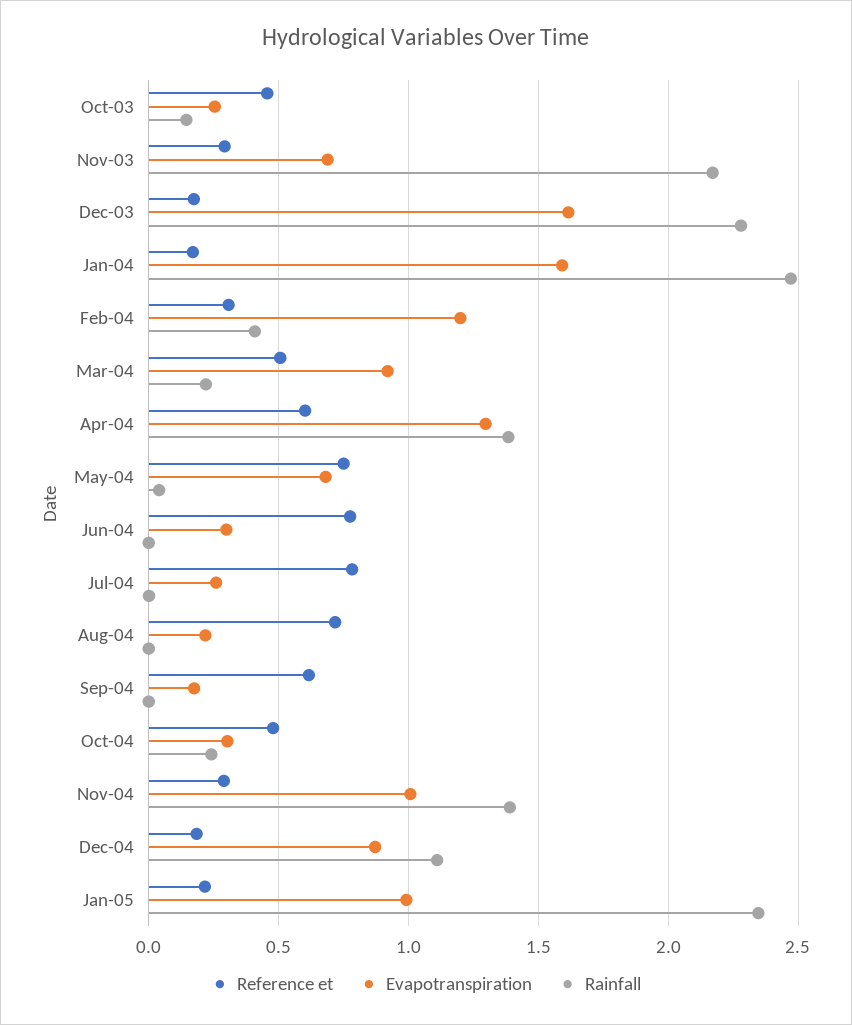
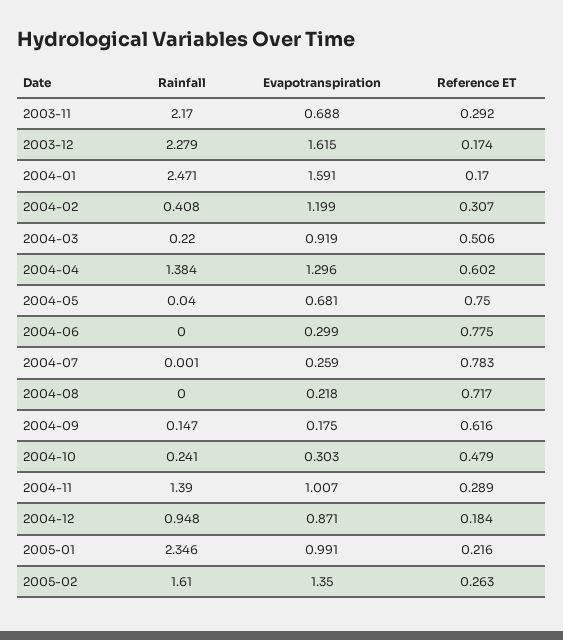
Reference et, Oct-03: 0.45 -> none
Evapotranspiration, Oct-03: 0.25 -> none
Rainfall, Oct-03: 0.15 -> none
Rainfall, Sep-04: 0 -> 0.147
Rainfall, Dec-04: 1.1 -> 0.948
Rainfall, 2005-02: none -> 1.61
Evapotranspiration, 2005-02: none -> 1.35
Reference et, 2005-02: none -> 0.263

